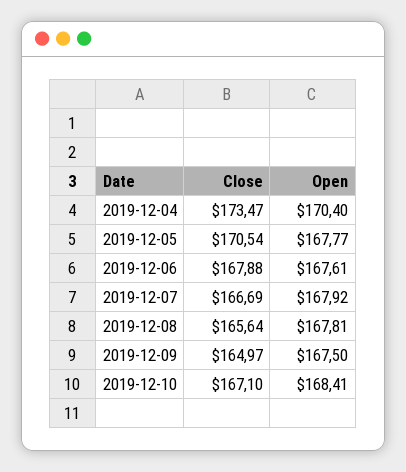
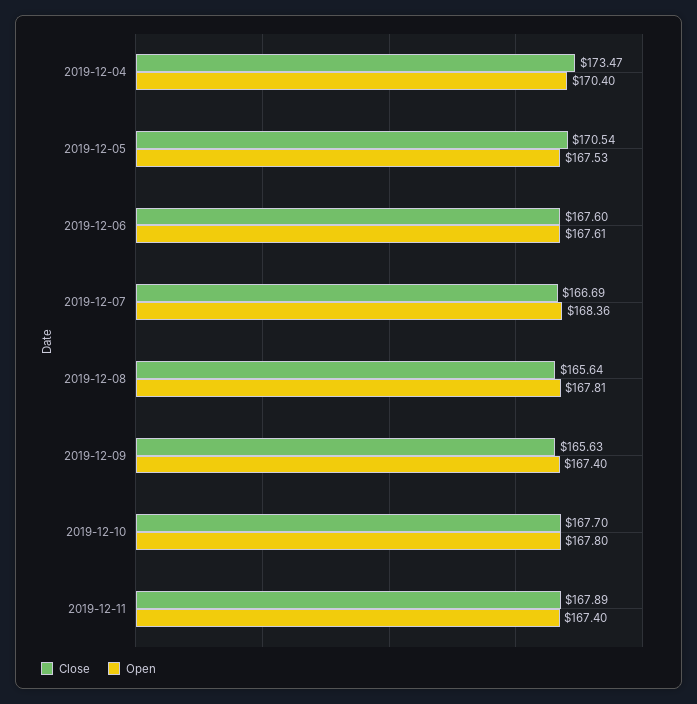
Open, 2019-12-05: 167.77 -> 167.53
Close, 2019-12-06: 167.88 -> 167.6
Open, 2019-12-07: 167.92 -> 168.36
Close, 2019-12-09: 164.97 -> 165.63
Open, 2019-12-09: 167.5 -> 167.4
Close, 2019-12-10: 167.1 -> 167.7
Open, 2019-12-10: 168.41 -> 167.8
Close, 2019-12-11: none -> 167.89
Open, 2019-12-11: none -> 167.4

